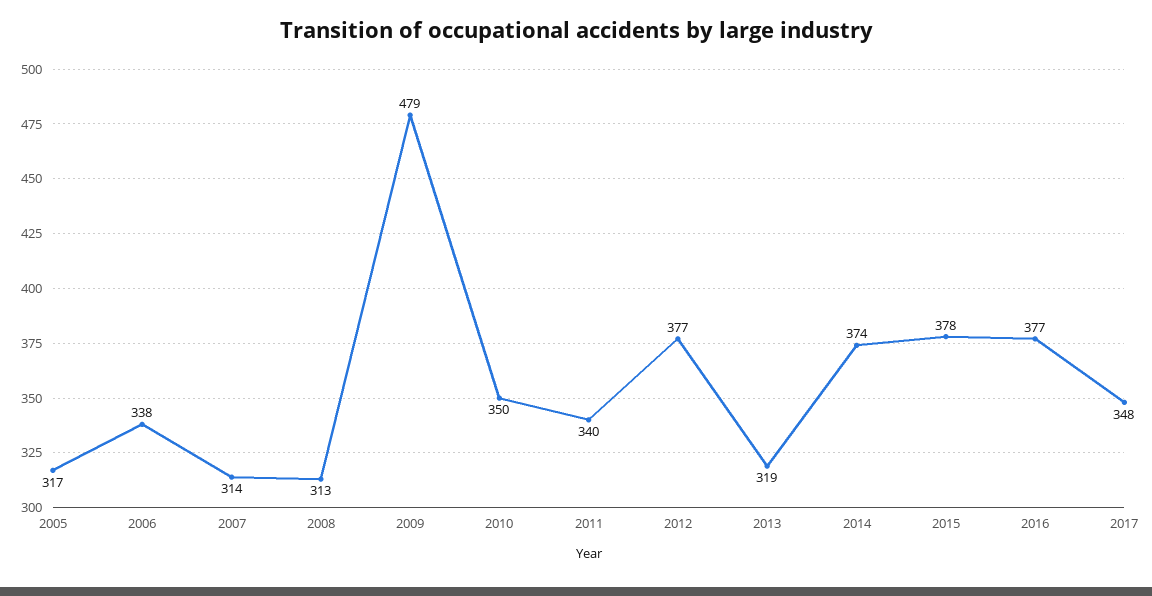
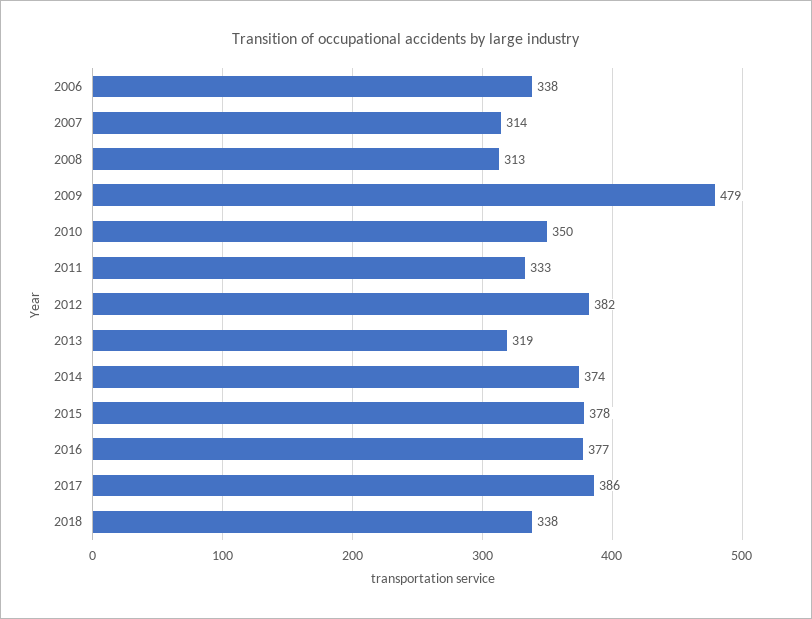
2005: 317 -> none
2011: 340 -> 333
2012: 377 -> 382
2017: 348 -> 386
2018: none -> 338

